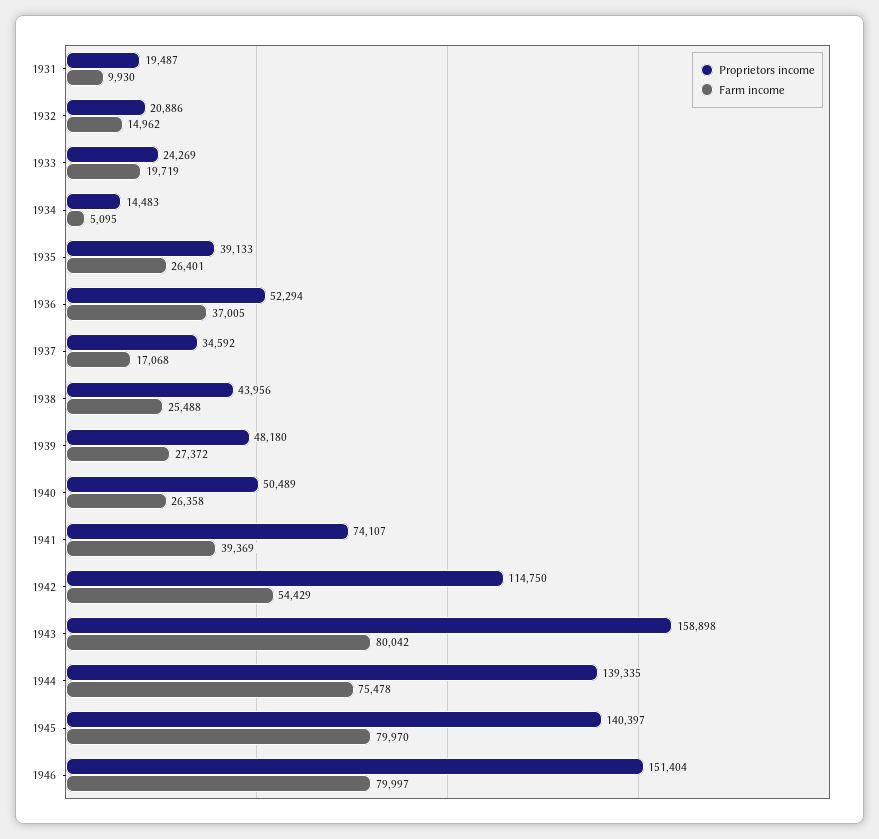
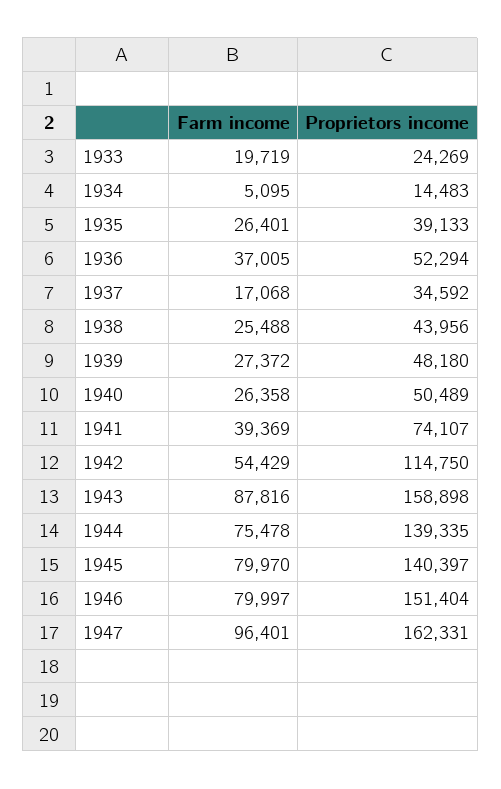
Proprietors income, 1931: 19487 -> none
Farm income, 1931: 9930 -> none
Proprietors income, 1932: 20886 -> none
Farm income, 1932: 14962 -> none
Farm income, 1943: 80042 -> 87816
Farm income, 1947: none -> 96401
Proprietors income, 1947: none -> 162331

